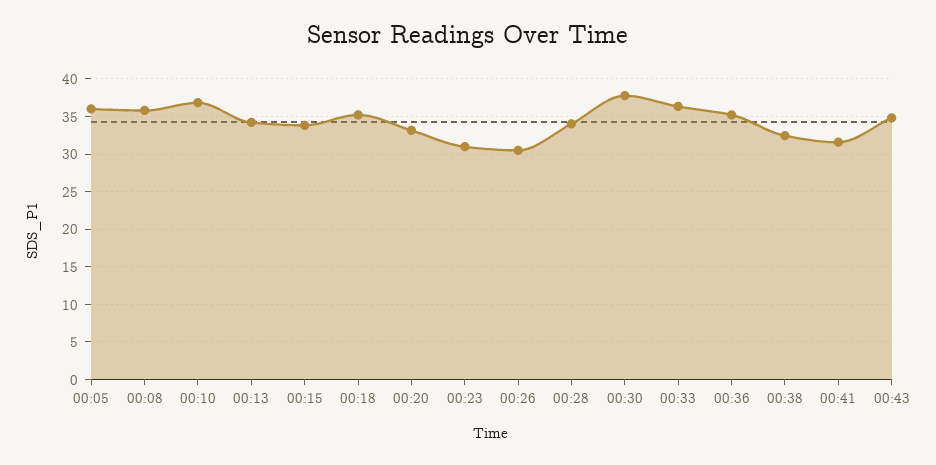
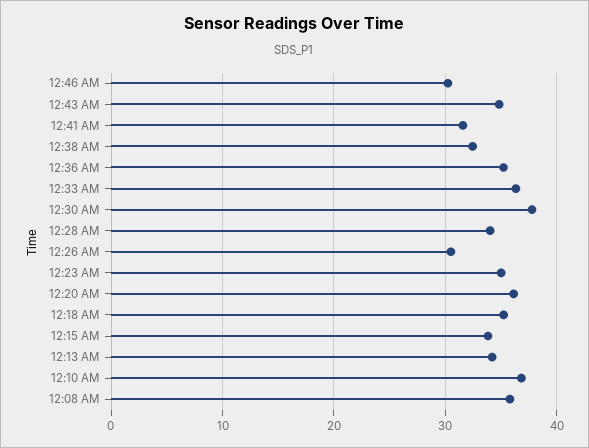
00:05: 36 -> none
00:20: 33 -> 36
00:23: 31 -> 35
12:46 AM: none -> 30

